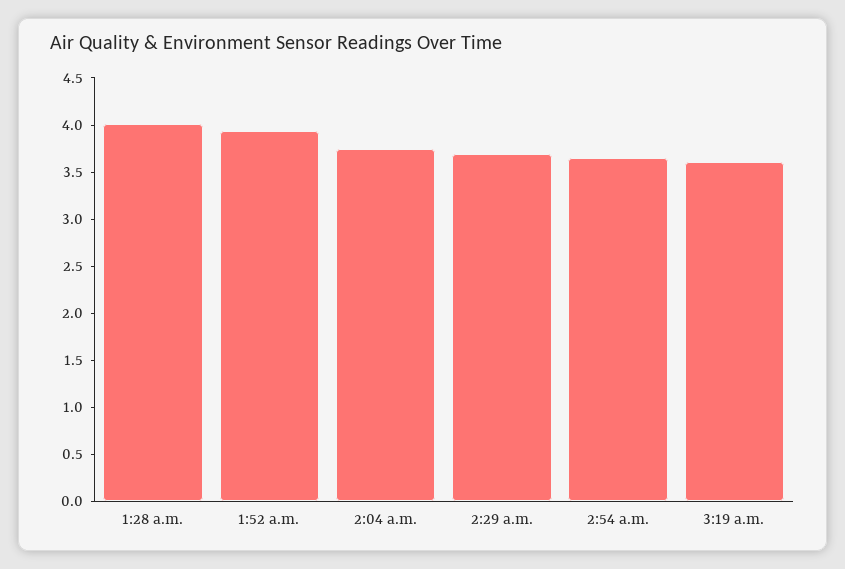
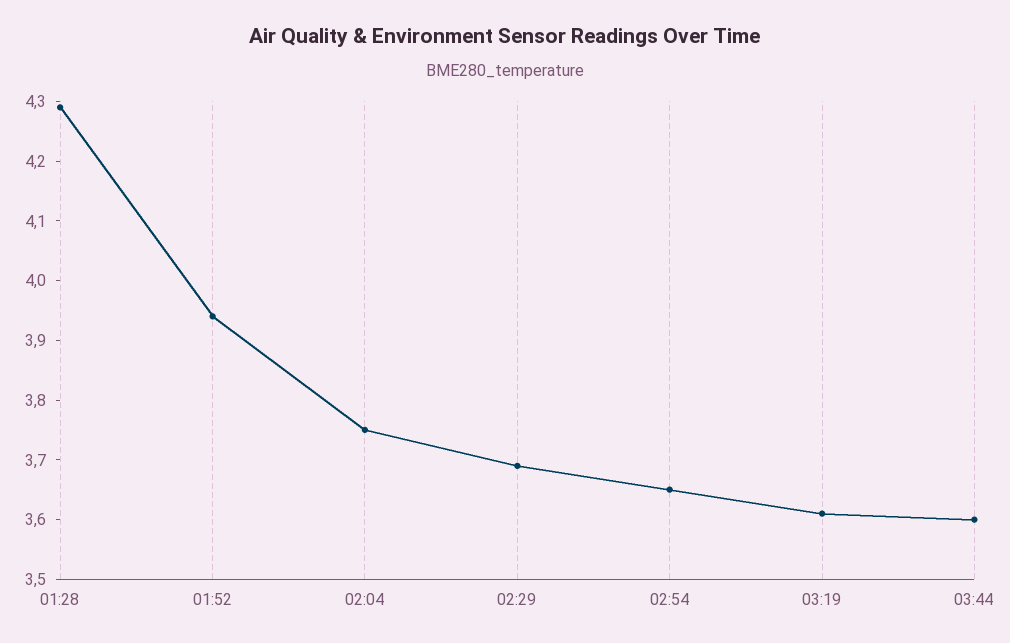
1:28 a.m.: 4 -> 4.3
03:44: none -> 3.6

